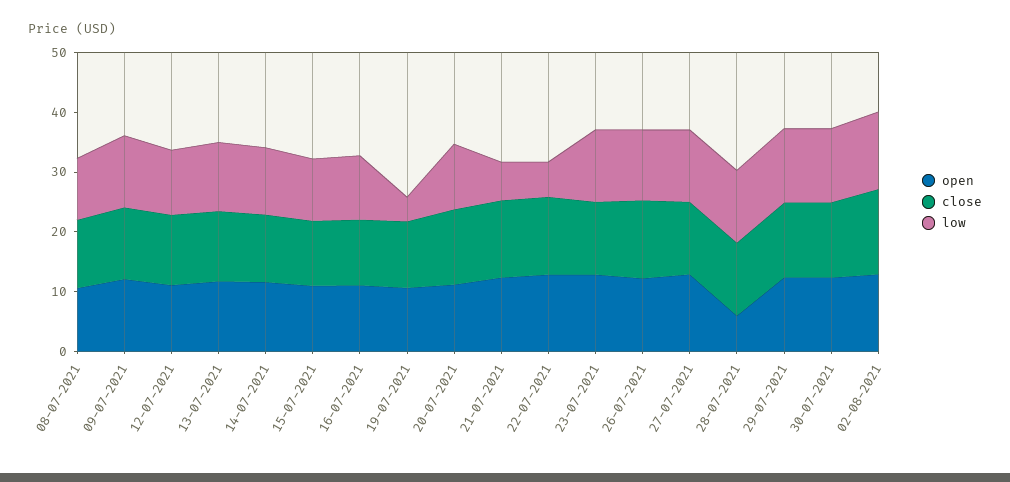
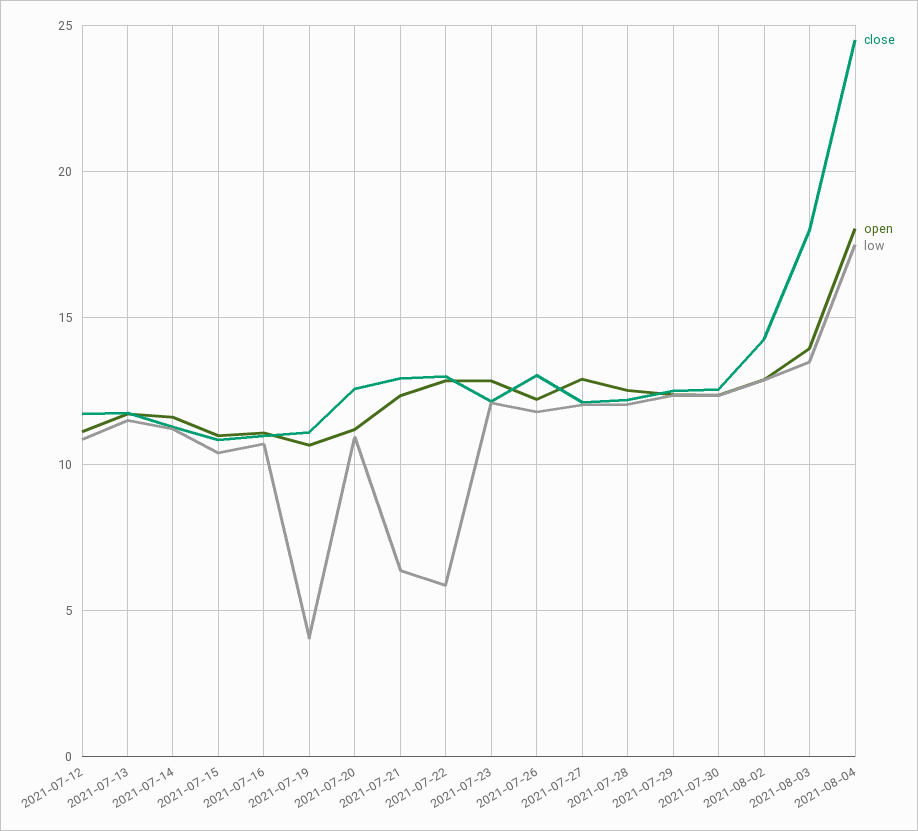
open, 08-07-2021: 10 -> none
close, 08-07-2021: 12 -> none
low, 08-07-2021: 10 -> none
open, 09-07-2021: 12 -> none
close, 09-07-2021: 12 -> none
low, 09-07-2021: 12 -> none
open, 28-07-2021: 6 -> 12.5
close, 2021-08-03: none -> 18
open, 2021-08-03: none -> 14
low, 2021-08-03: none -> 13.5
close, 2021-08-04: none -> 24.5
open, 2021-08-04: none -> 18
low, 2021-08-04: none -> 17.5

